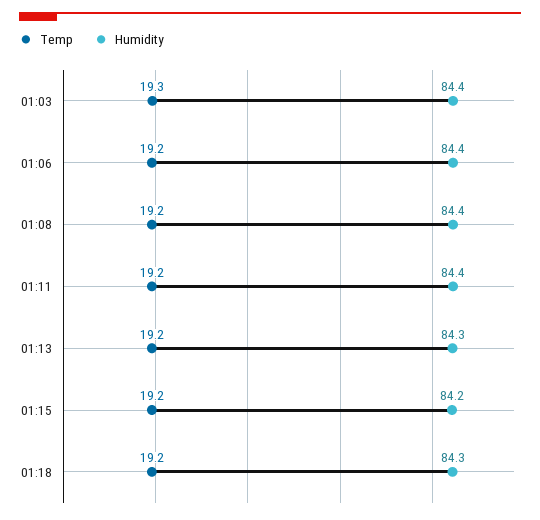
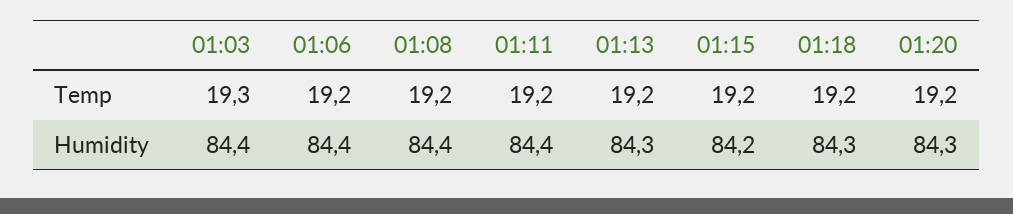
Temp, 01:20: none -> 19.2
Humidity, 01:20: none -> 84.3

